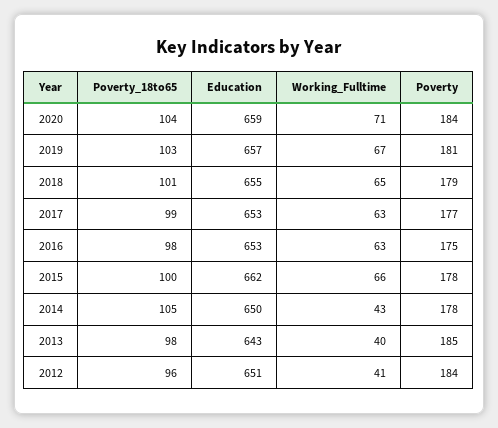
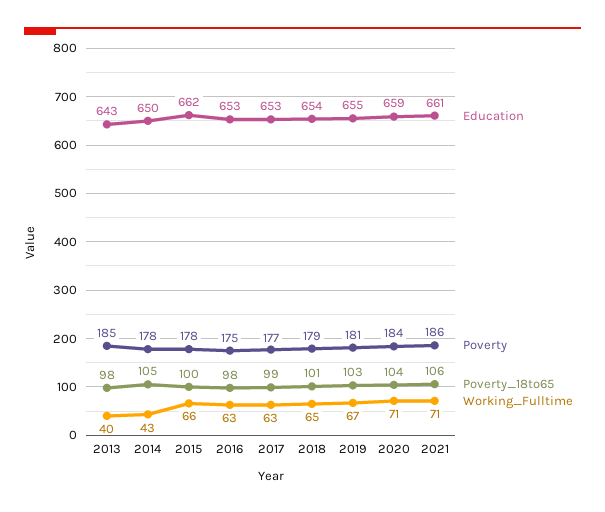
Education, 2019: 657 -> 655
Education, 2018: 655 -> 654
Poverty_18to65, 2012: 96 -> none
Education, 2012: 651 -> none
Working_Fulltime, 2012: 41 -> none
Poverty, 2012: 184 -> none
Education, 2021: none -> 661
Poverty, 2021: none -> 186
Poverty_18to65, 2021: none -> 106
Working_Fulltime, 2021: none -> 71

